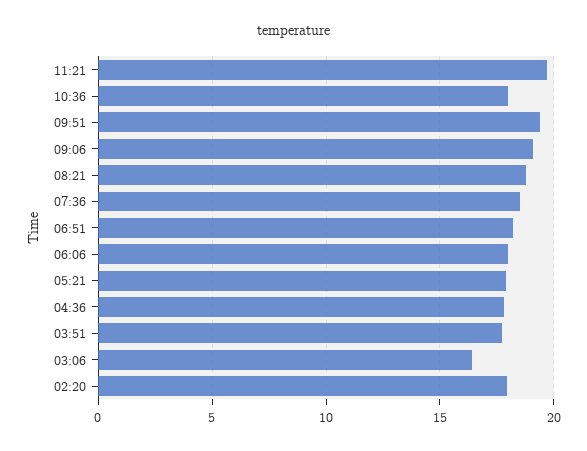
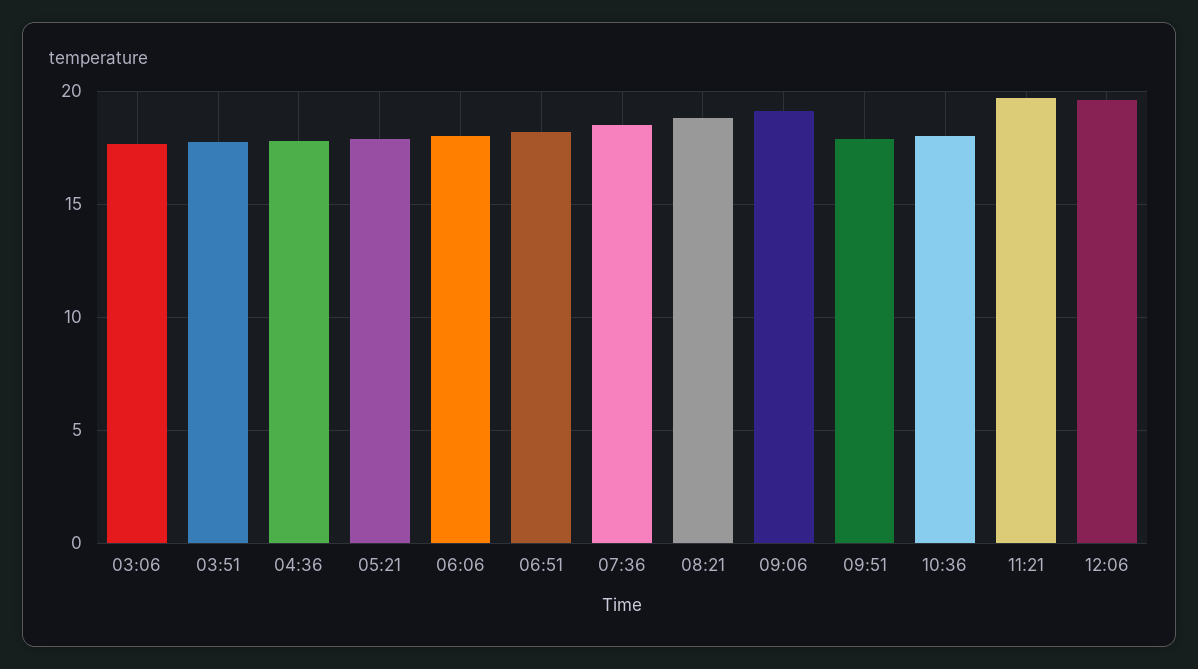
09:51: 19.5 -> 18
03:06: 16.5 -> 17.5
02:20: 18 -> none
12:06: none -> 19.5

